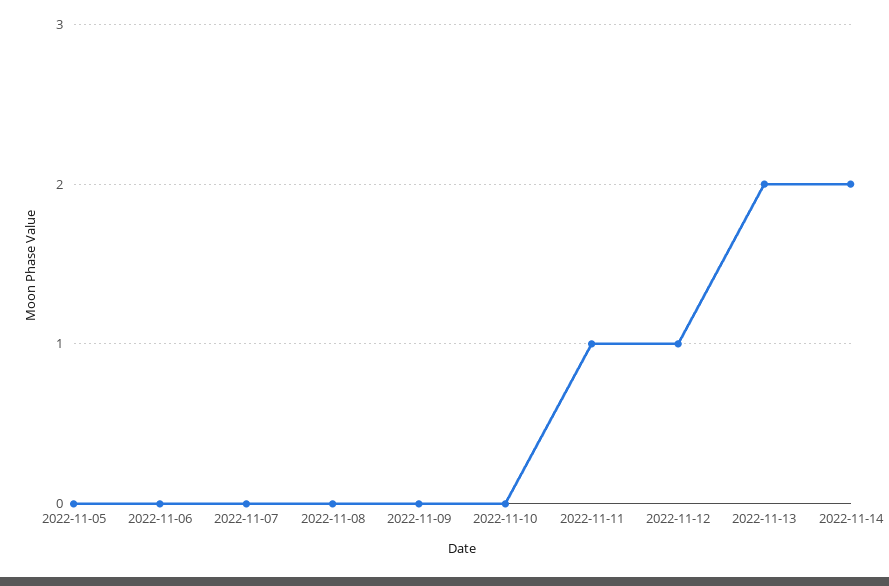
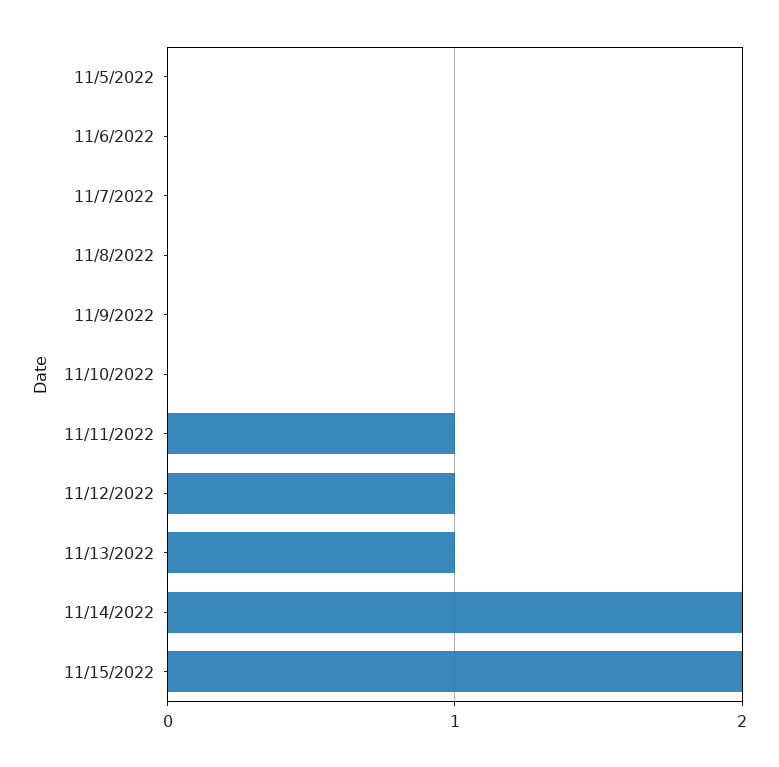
2022-11-13: 2 -> 1
11/15/2022: none -> 2

